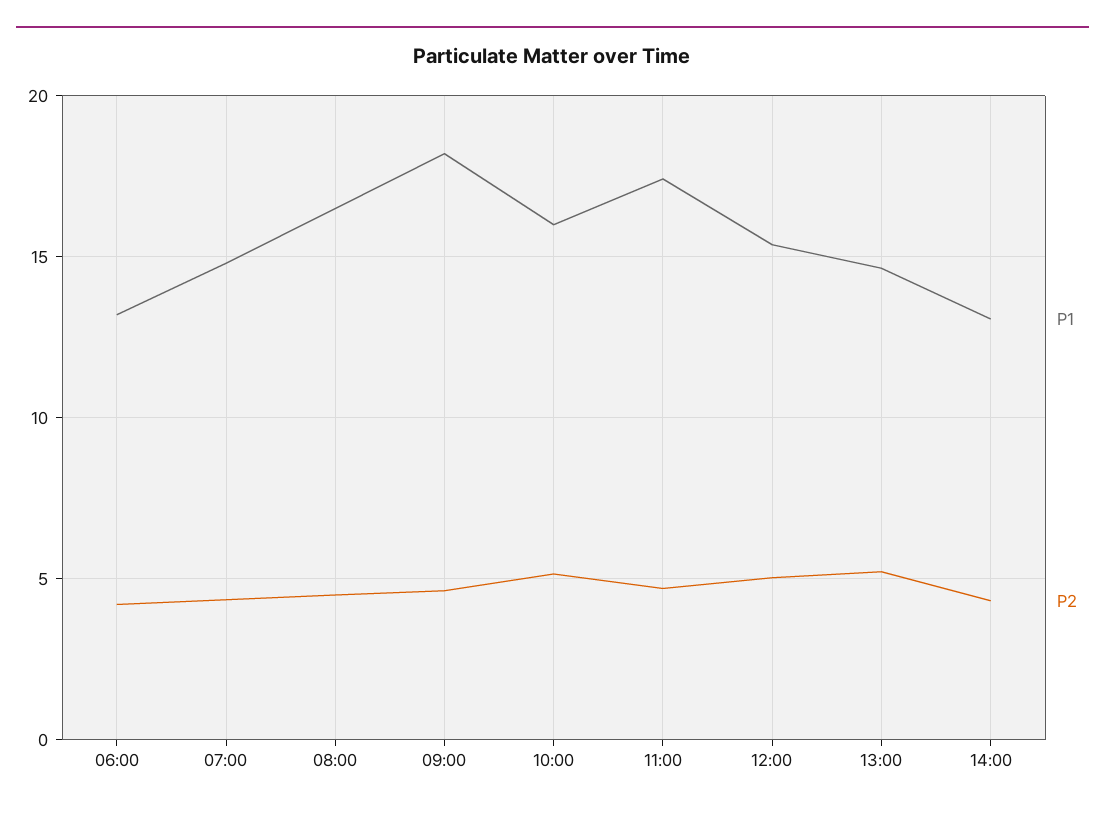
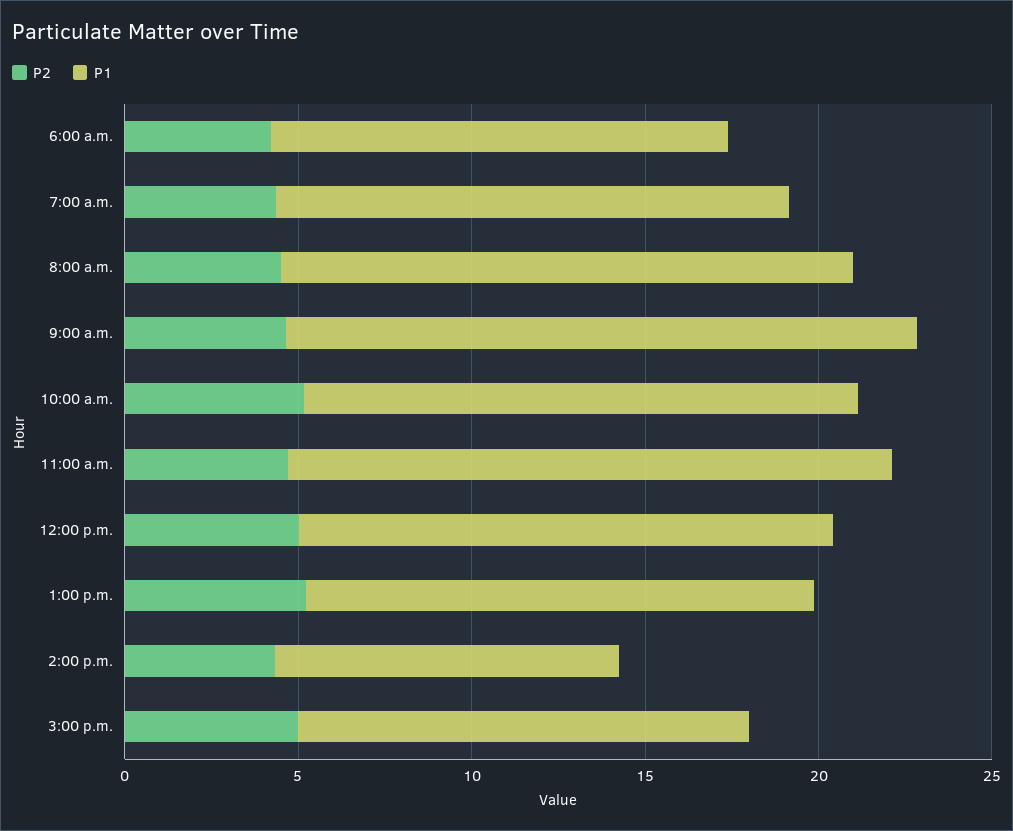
P1, 14:00: 13 -> 10
P2, 3:00 p.m.: none -> 5
P1, 3:00 p.m.: none -> 13

